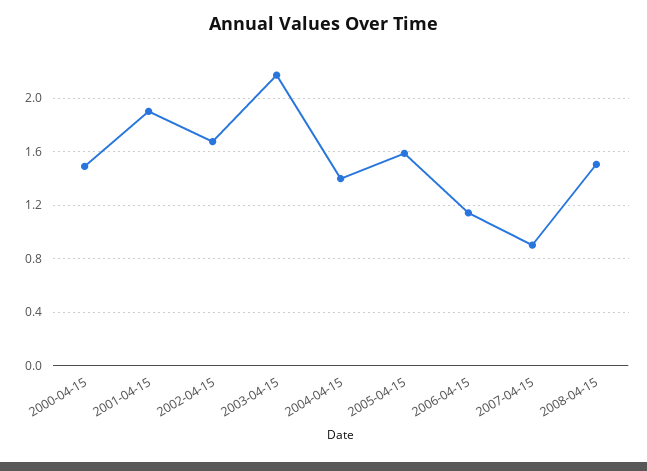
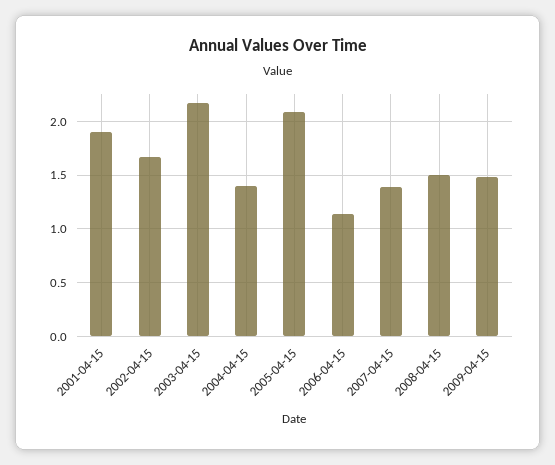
2000-04-15: 1.5 -> none
2005-04-15: 1.6 -> 2.1
2007-04-15: 0.9 -> 1.4
2009-04-15: none -> 1.5

